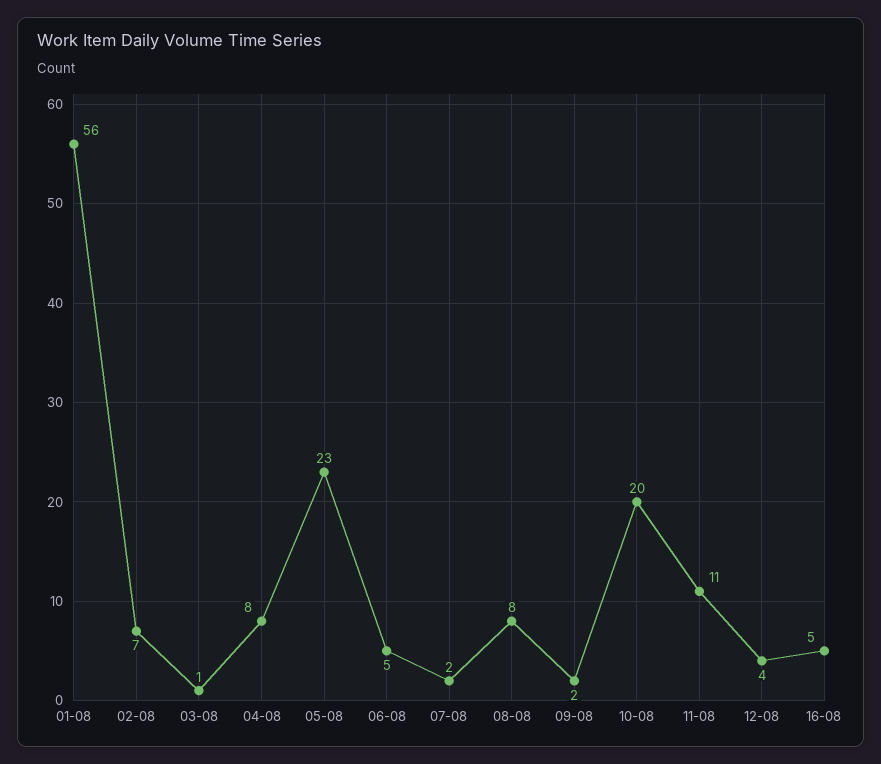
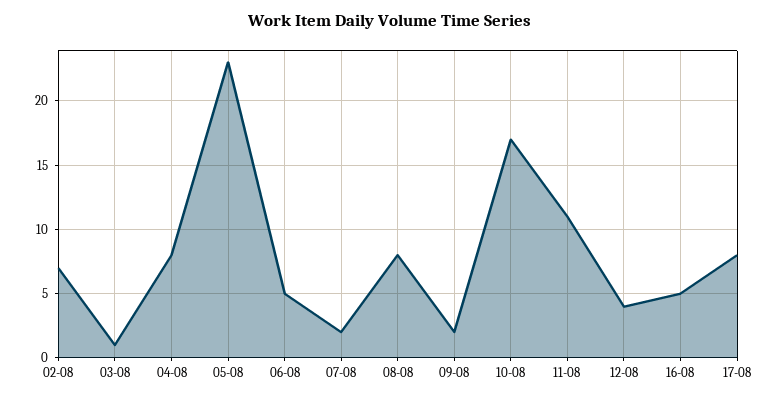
01-08: 56 -> none
10-08: 20 -> 17
17-08: none -> 8

